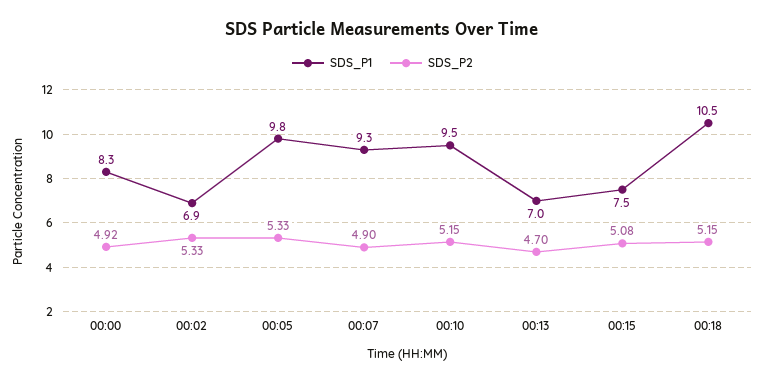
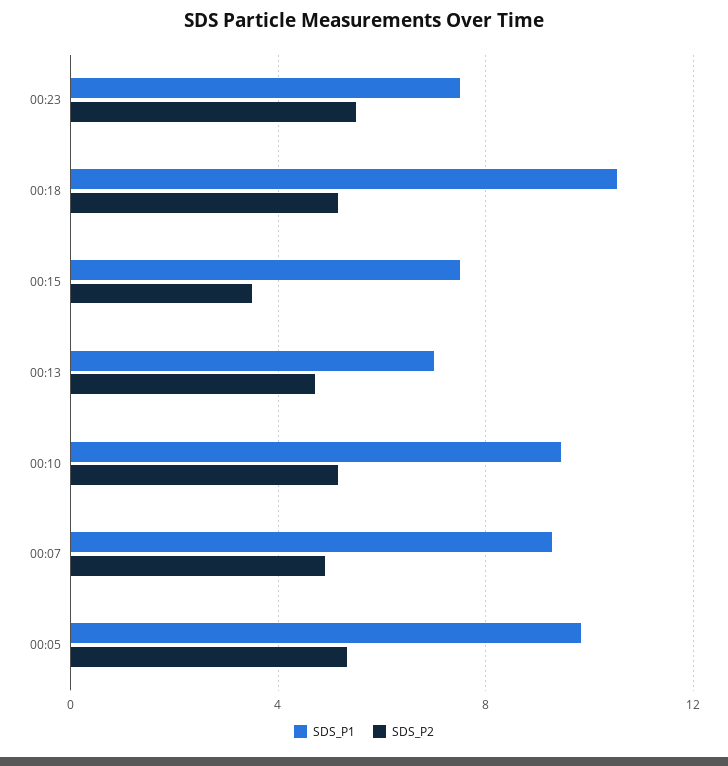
SDS_P1, 00:00: 8.3 -> none
SDS_P2, 00:00: 4.92 -> none
SDS_P1, 00:02: 6.9 -> none
SDS_P2, 00:02: 5.33 -> none
SDS_P2, 00:15: 5.08 -> 3.5
SDS_P1, 00:23: none -> 7.5
SDS_P2, 00:23: none -> 5.5

